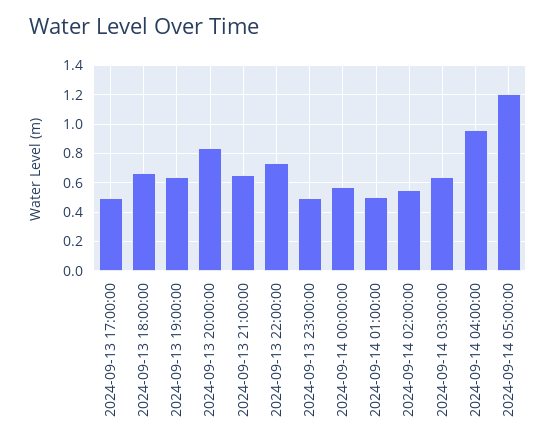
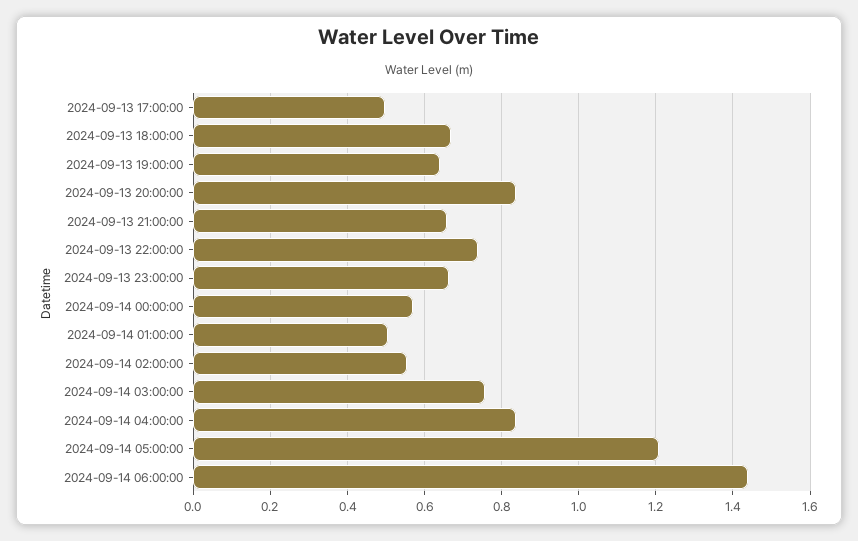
2024-09-13 23:00:00: 0.5 -> 0.66
2024-09-14 03:00:00: 0.65 -> 0.76
2024-09-14 04:00:00: 0.95 -> 0.84
2024-09-14 06:00:00: none -> 1.44

